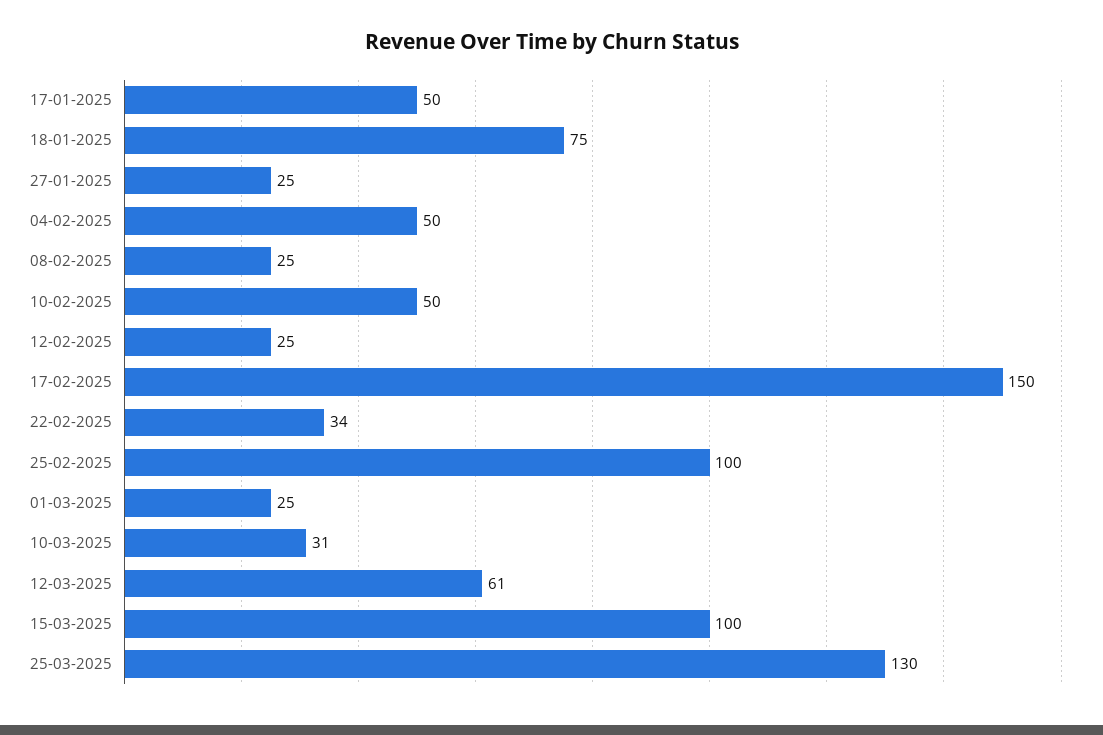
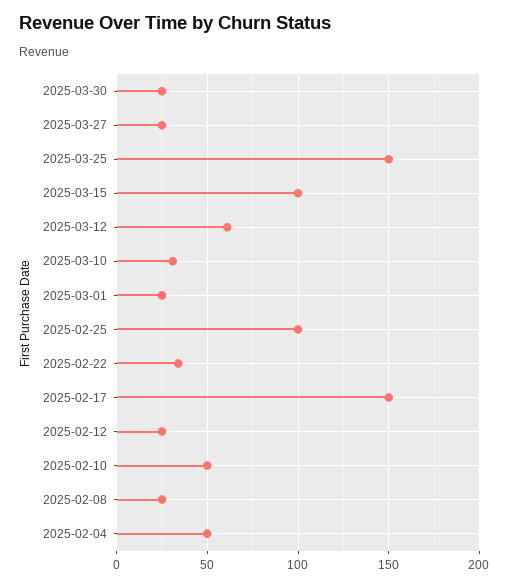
17-01-2025: 50 -> none
18-01-2025: 75 -> none
27-01-2025: 25 -> none
25-03-2025: 130 -> 150
2025-03-30: none -> 25
2025-03-27: none -> 25

